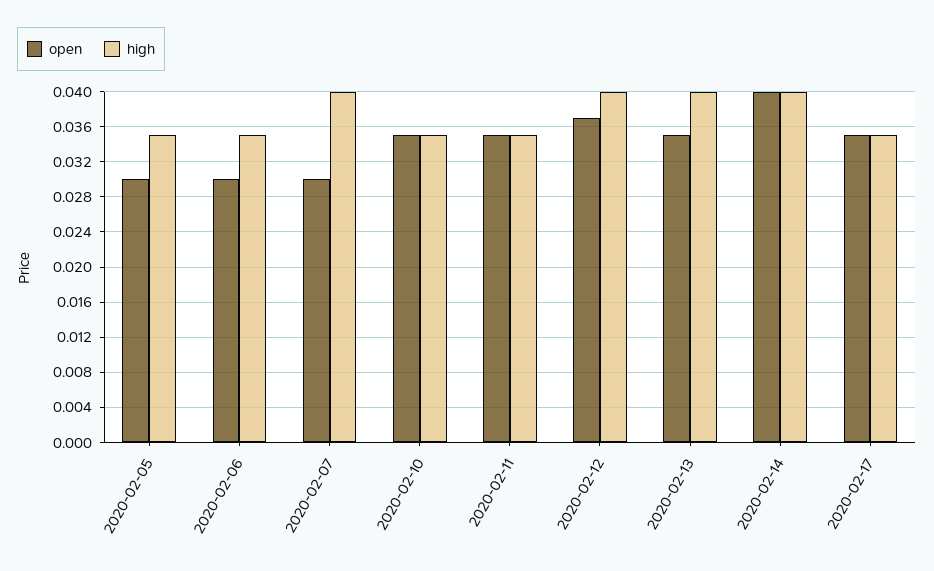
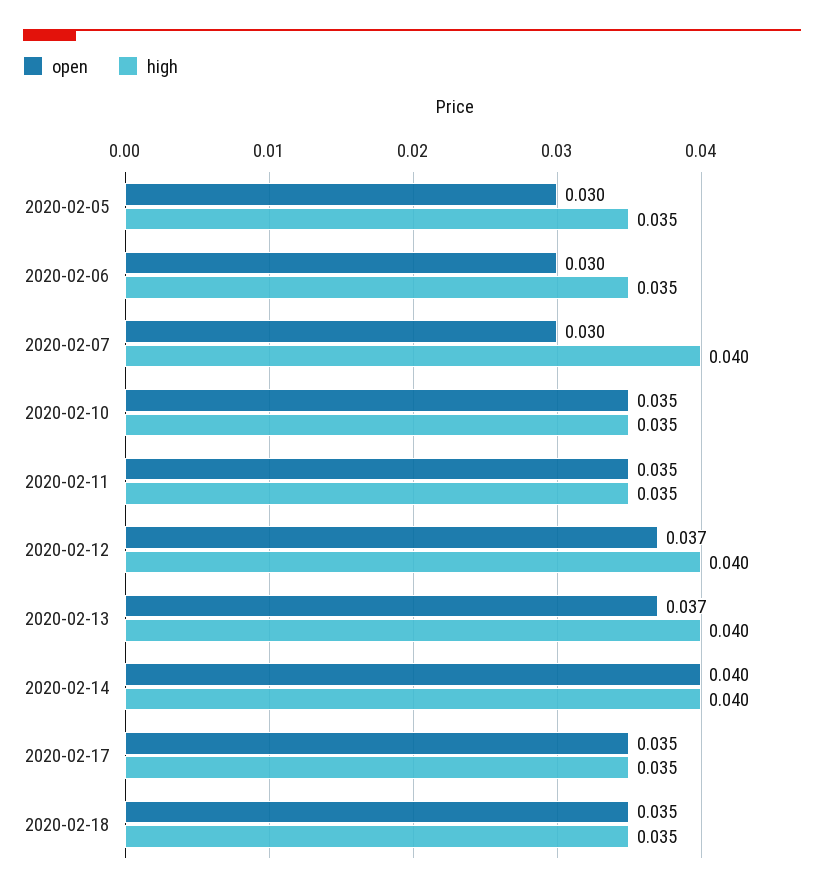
open, 2020-02-13: 0.035 -> 0.037
open, 2020-02-18: none -> 0.035
high, 2020-02-18: none -> 0.035

